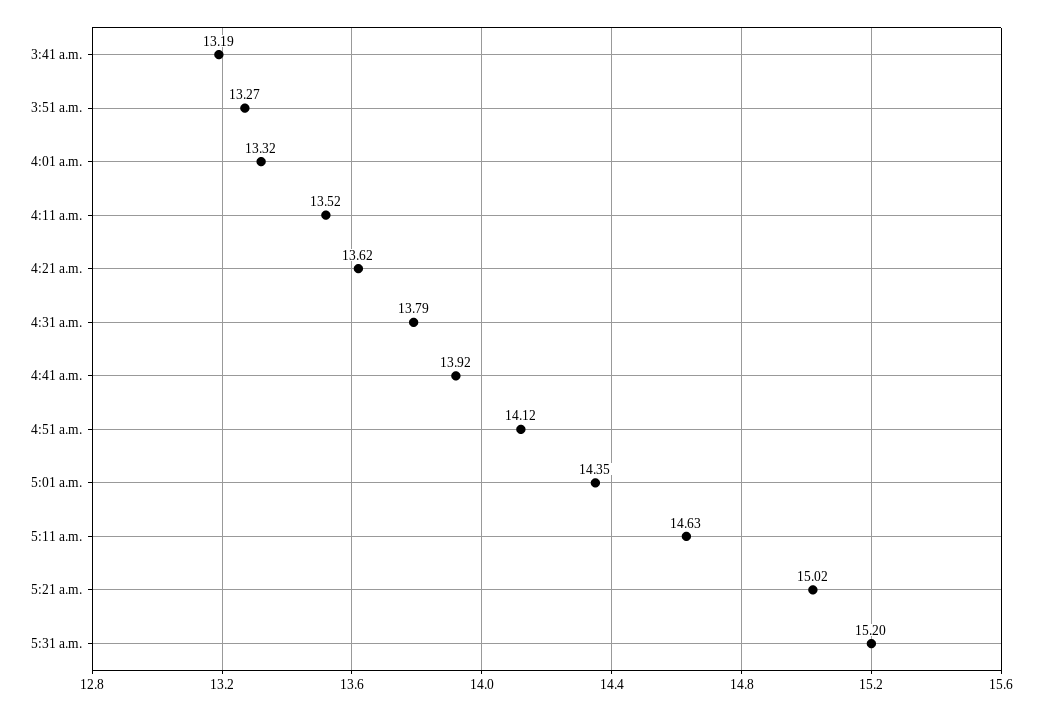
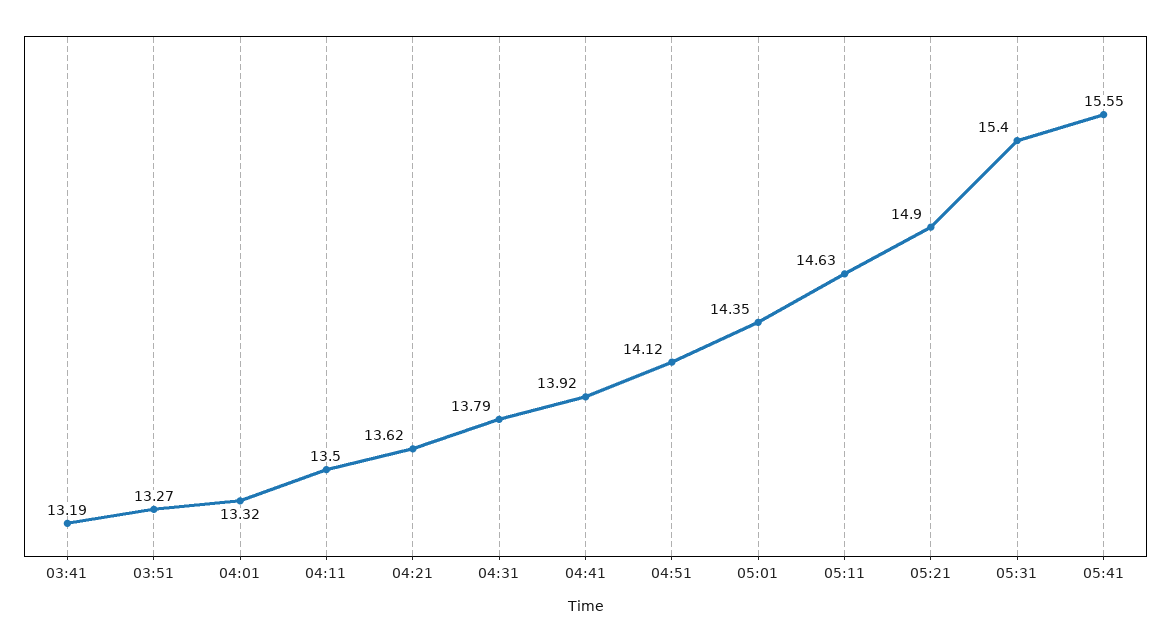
4:11 a.m.: 13.52 -> 13.5
5:21 a.m.: 15.02 -> 14.9
5:31 a.m.: 15.2 -> 15.4
05:41: none -> 15.55

